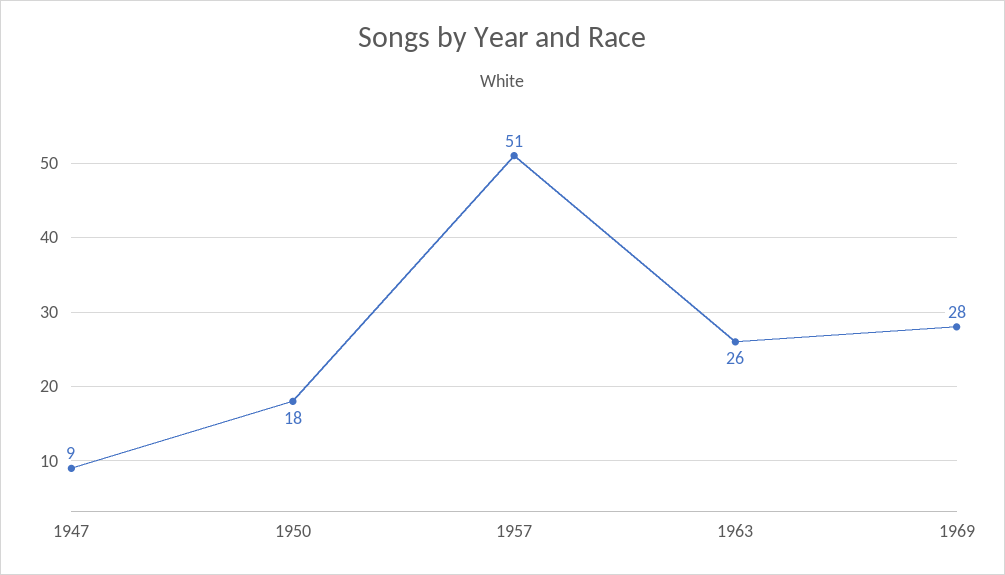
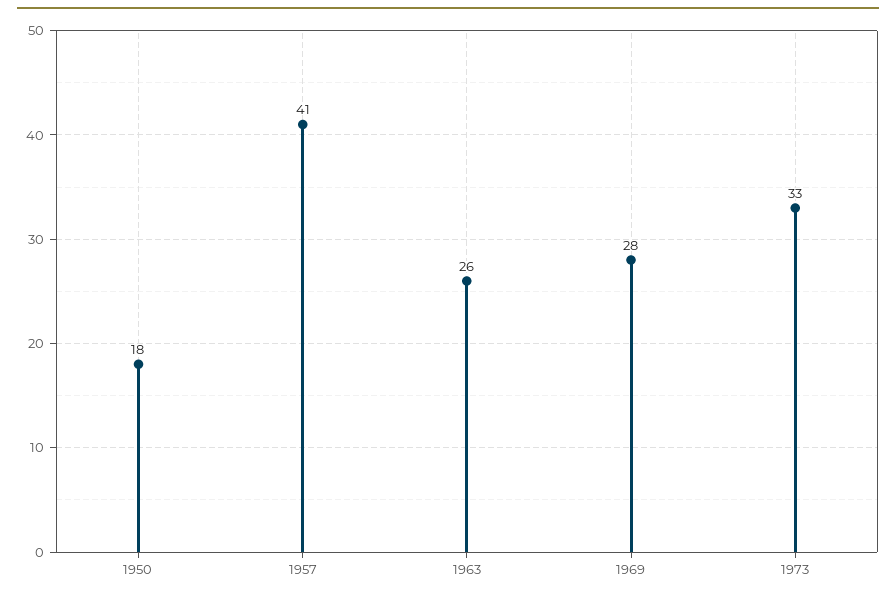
1947: 9 -> none
1957: 51 -> 41
1973: none -> 33

